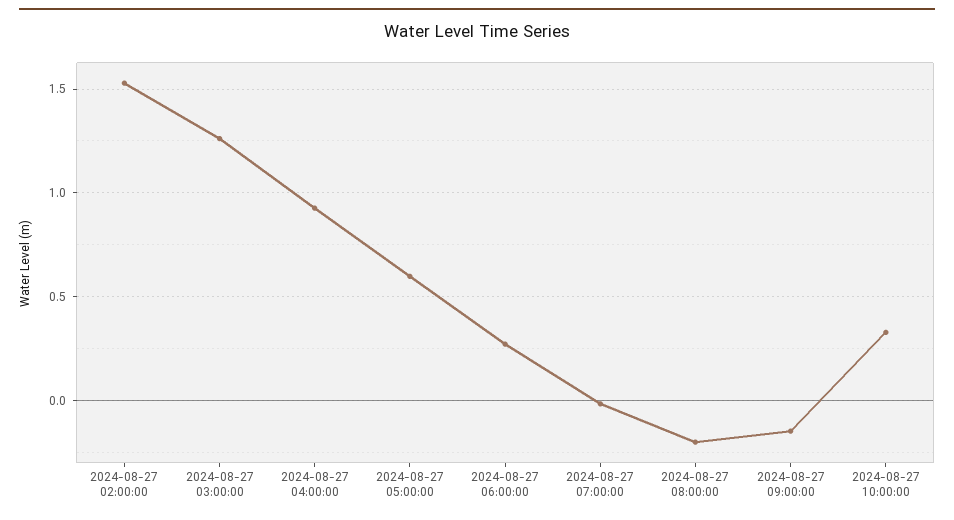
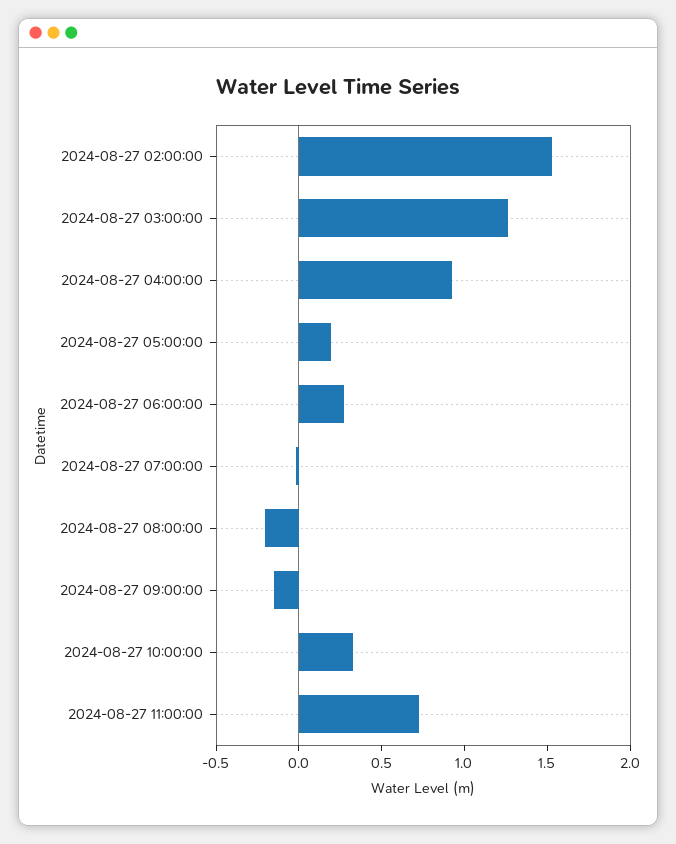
2024-08-27 05:00:00: 0.6 -> 0.2
2024-08-27 11:00:00: none -> 0.7

